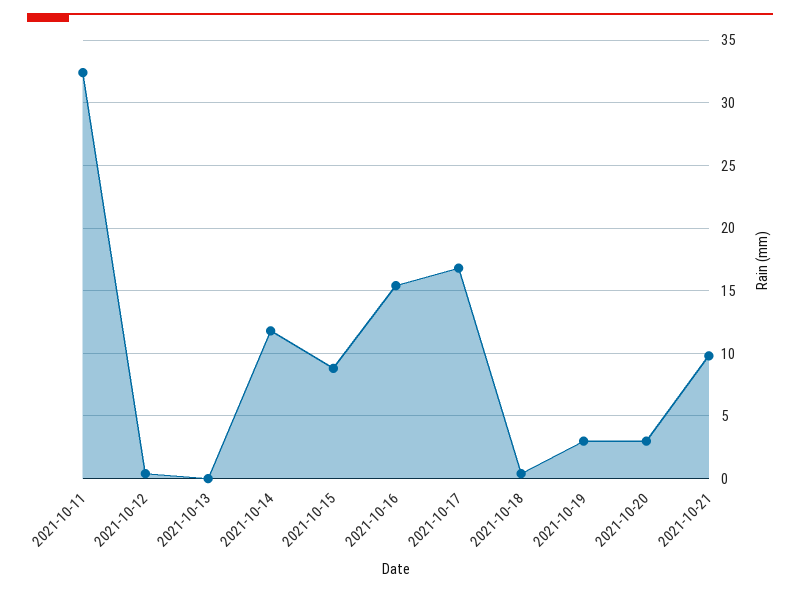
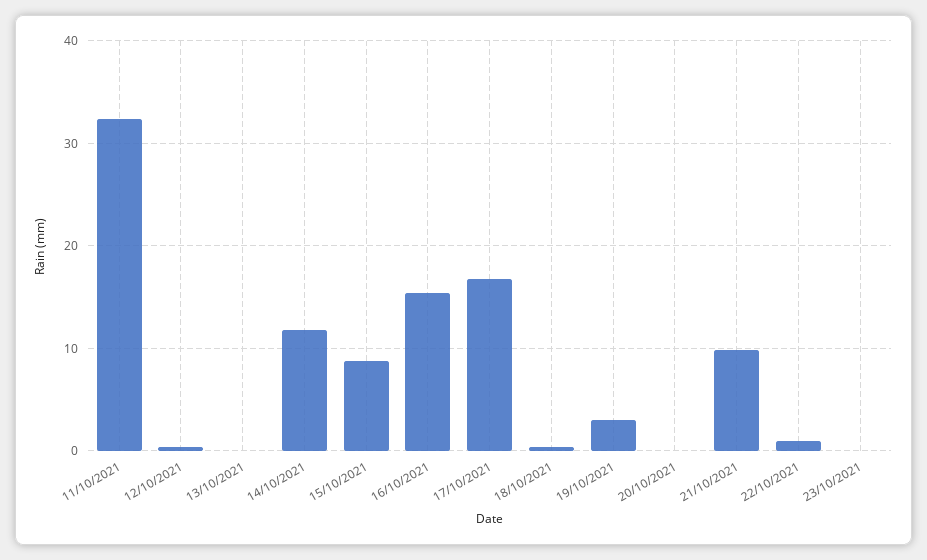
2021-10-20: 3 -> 0
22/10/2021: none -> 1
23/10/2021: none -> 0

